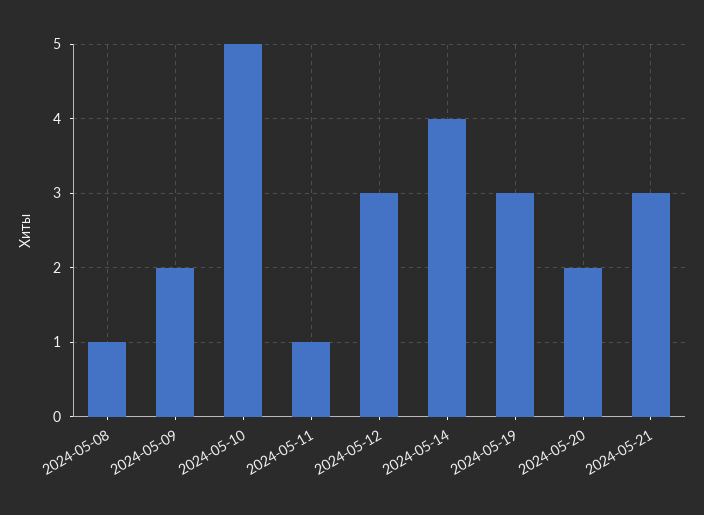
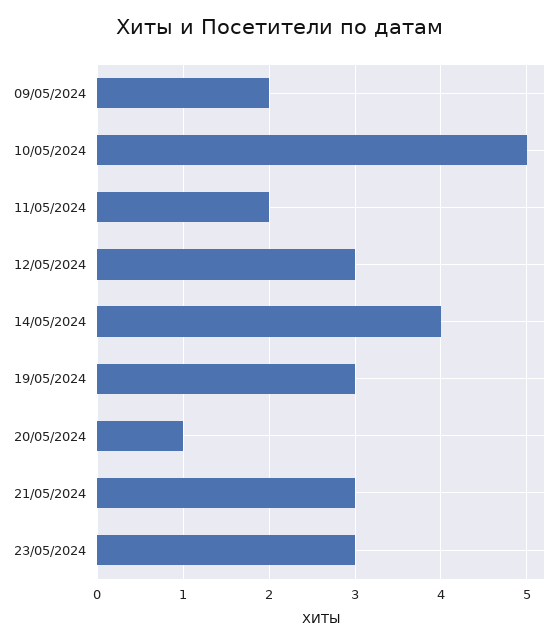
2024-05-08: 1 -> none
2024-05-11: 1 -> 2
2024-05-20: 2 -> 1
23/05/2024: none -> 3

